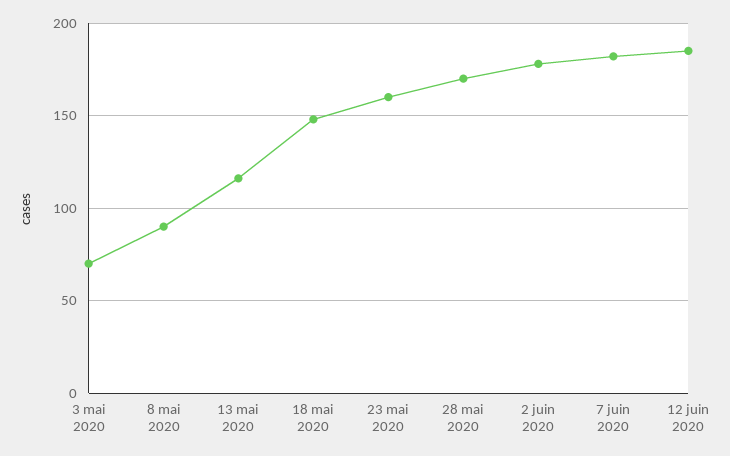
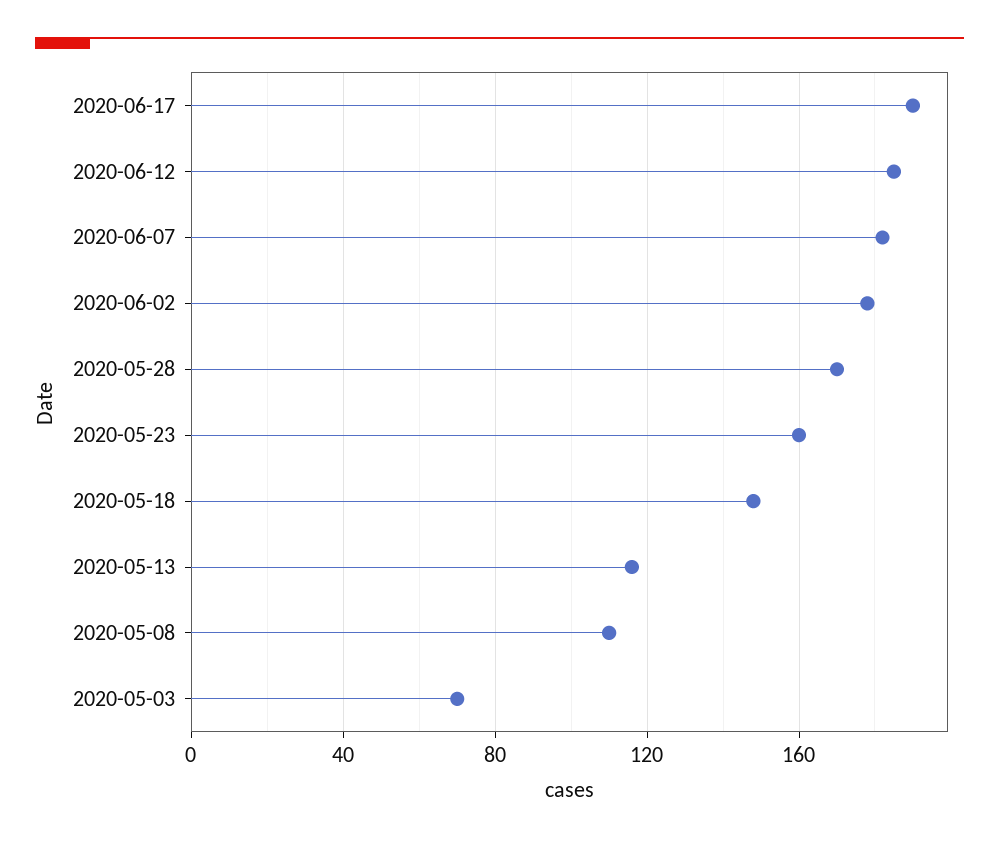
8 mai 2020: 90 -> 110
2020-06-17: none -> 190

